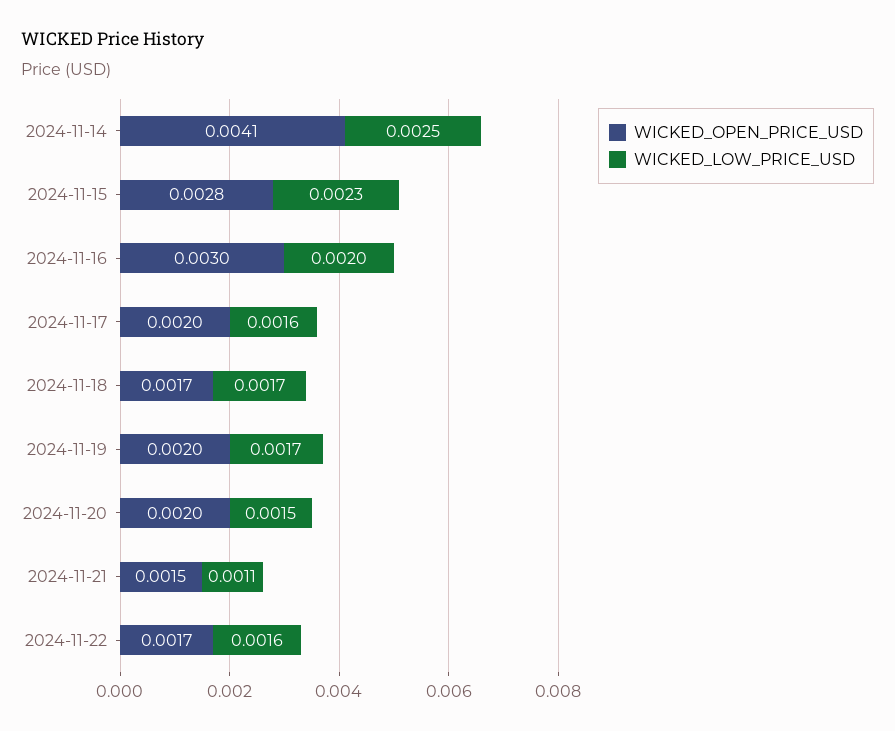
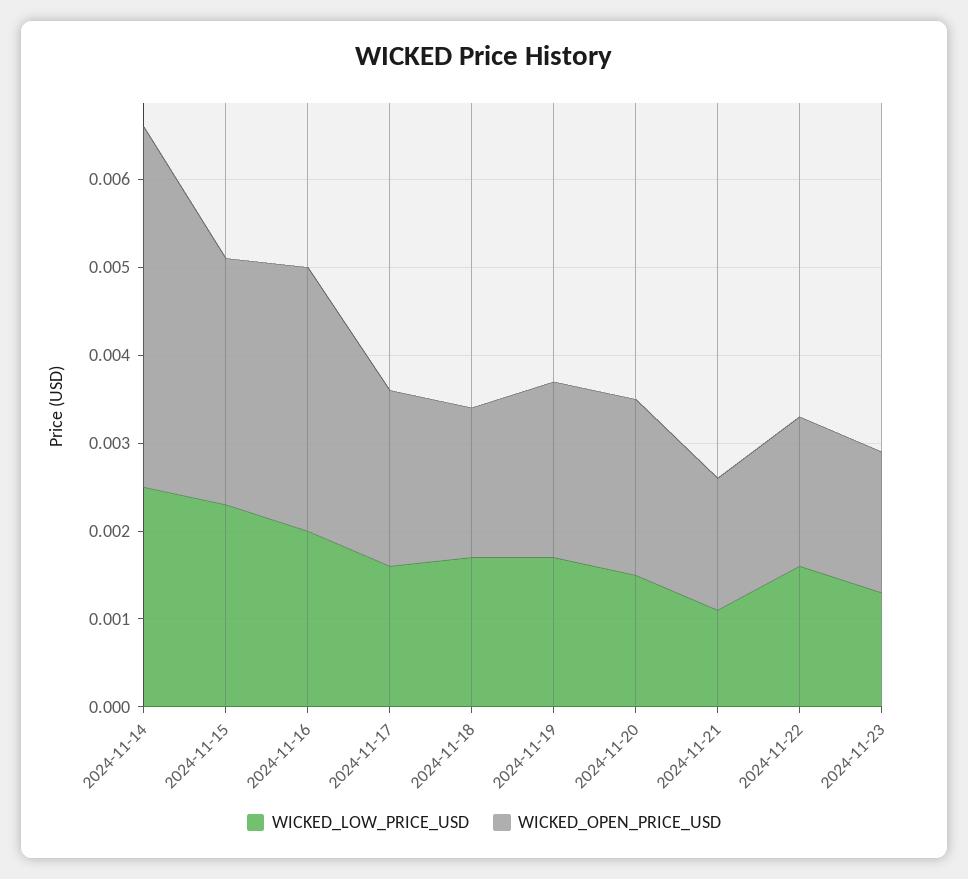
WICKED_LOW_PRICE_USD, 2024-11-23: none -> 0.0013
WICKED_OPEN_PRICE_USD, 2024-11-23: none -> 0.0016

